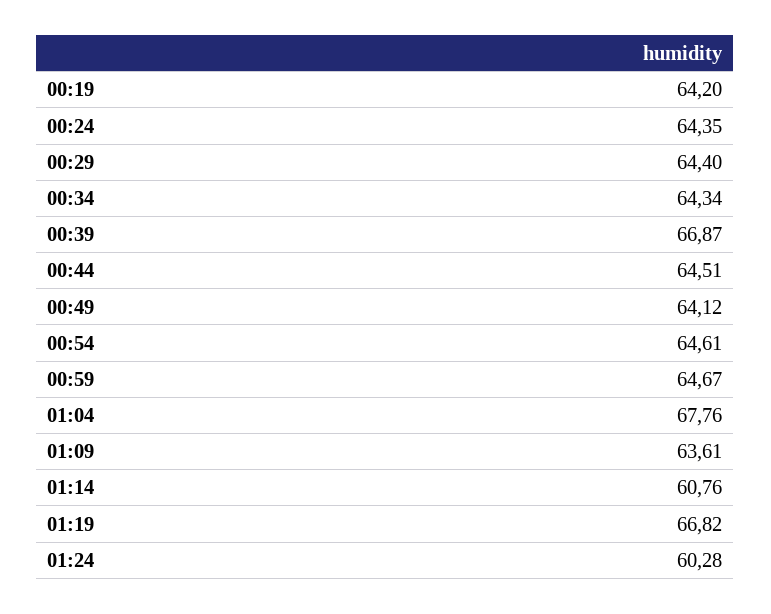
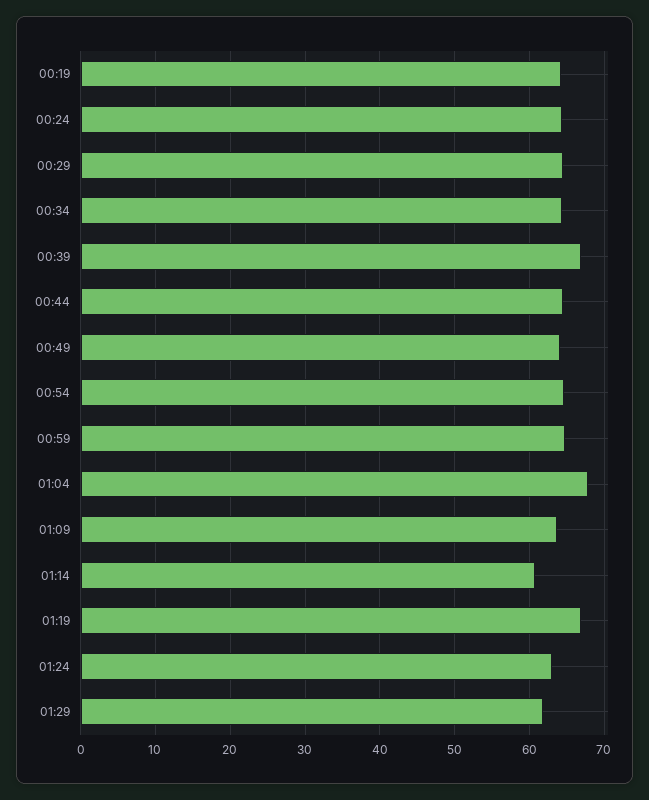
01:24: 60.28 -> 63
01:29: none -> 62

